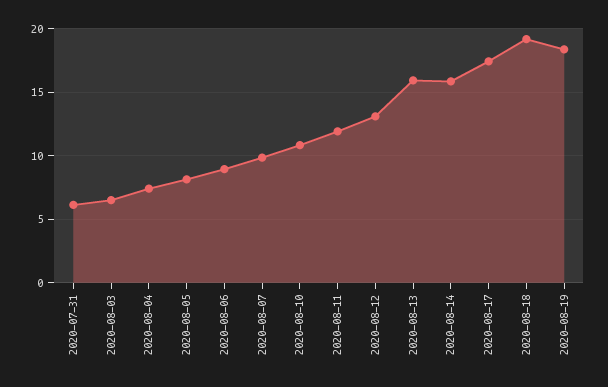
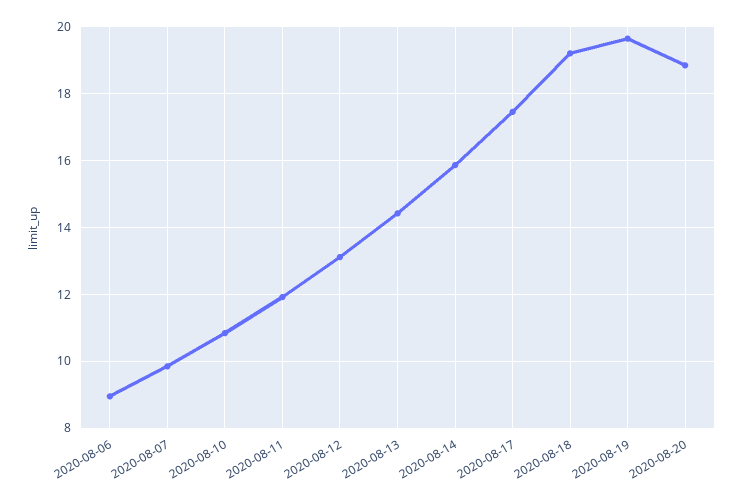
2020-07-31: 6 -> none
2020-08-03: 6.5 -> none
2020-08-04: 7.5 -> none
2020-08-05: 8 -> none
2020-08-13: 16 -> 14.4
2020-08-19: 18.5 -> 19.6
2020-08-20: none -> 18.8

